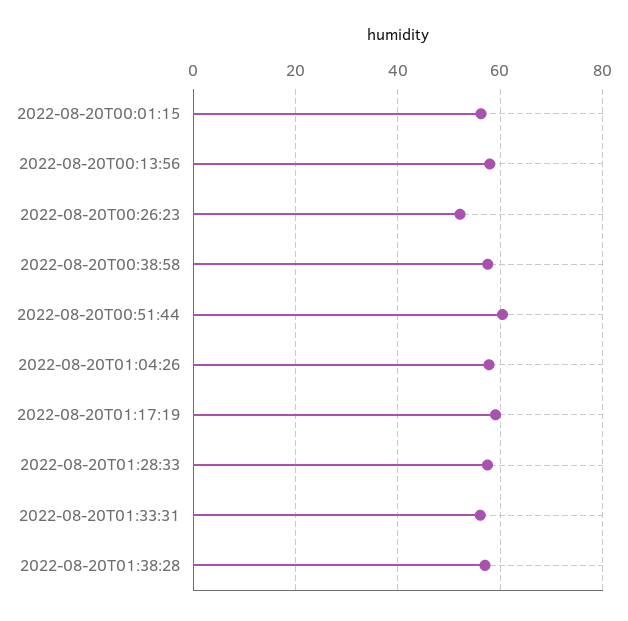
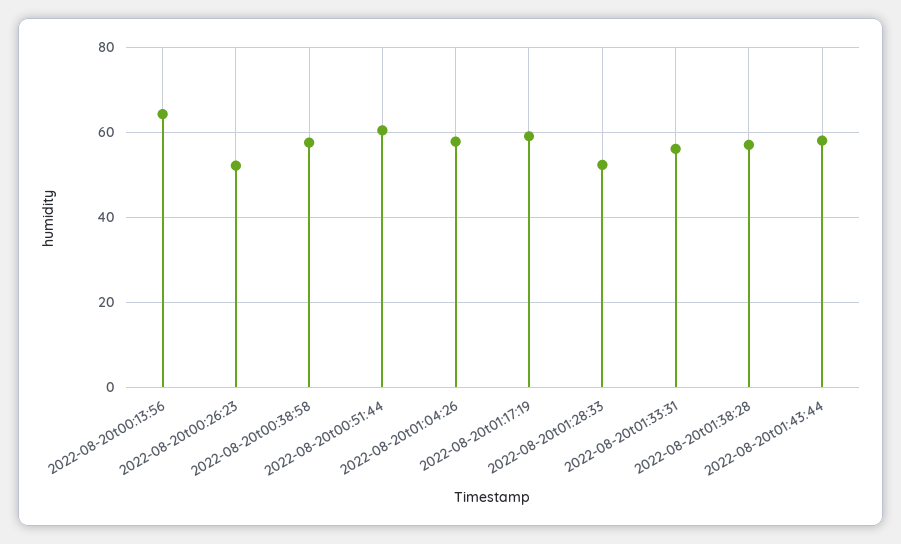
2022-08-20T00:01:15: 56 -> none
2022-08-20T00:13:56: 58 -> 64
2022-08-20T01:28:33: 58 -> 52
2022-08-20t01:43:44: none -> 58

